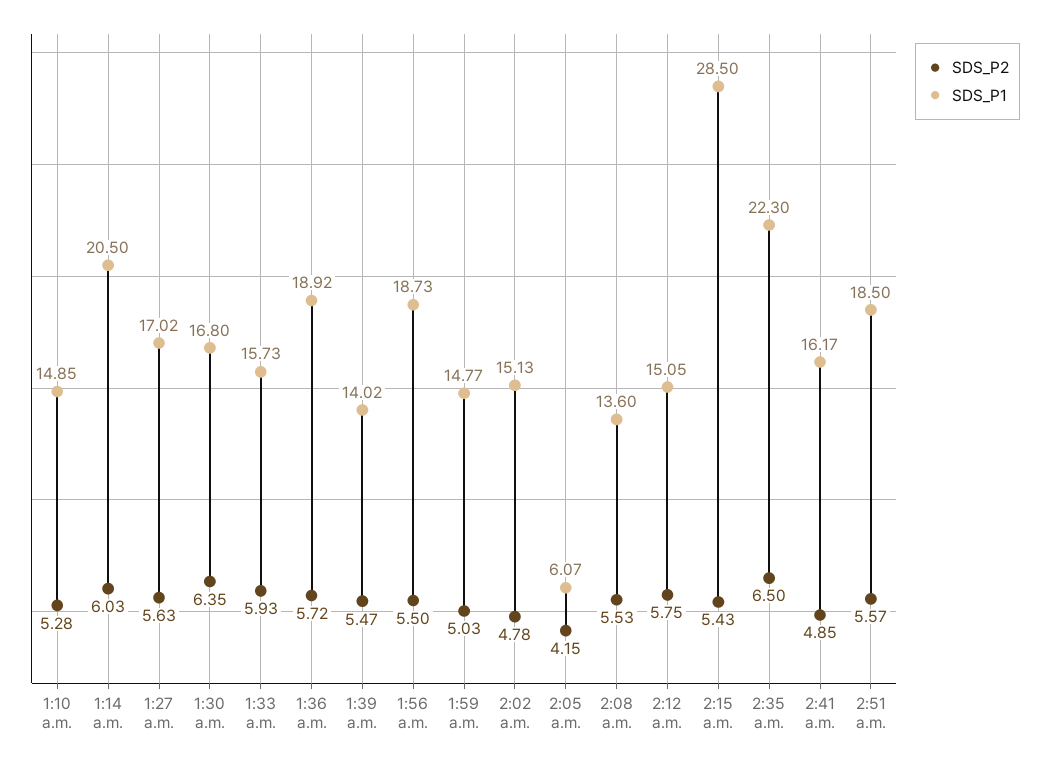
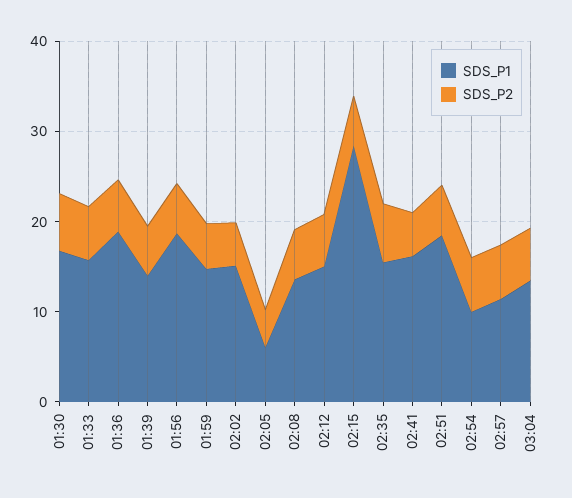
SDS_P2, 1:10 a.m.: 5.28 -> none
SDS_P1, 1:10 a.m.: 14.85 -> none
SDS_P2, 1:14 a.m.: 6.03 -> none
SDS_P1, 1:14 a.m.: 20.5 -> none
SDS_P2, 1:27 a.m.: 5.63 -> none
SDS_P1, 1:27 a.m.: 17.02 -> none
SDS_P1, 2:35 a.m.: 22.3 -> 16
SDS_P1, 02:54: none -> 10
SDS_P2, 02:54: none -> 6
SDS_P1, 02:57: none -> 12
SDS_P2, 02:57: none -> 6
SDS_P1, 03:04: none -> 14
SDS_P2, 03:04: none -> 6

